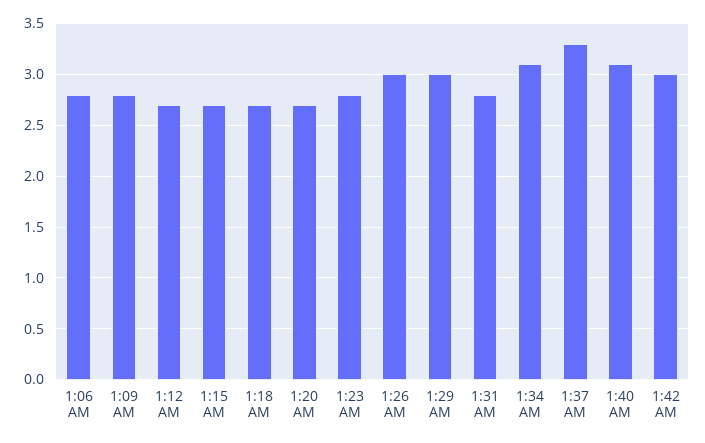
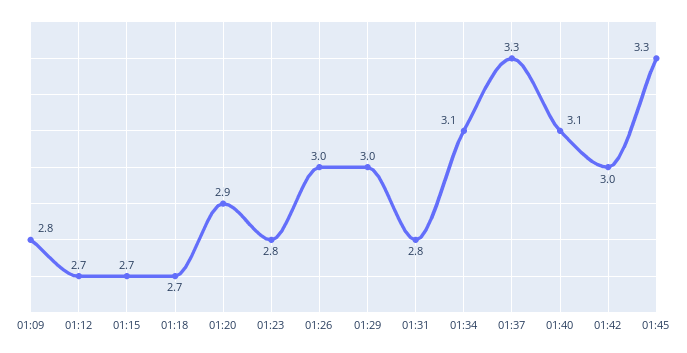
1:06 AM: 2.8 -> none
1:20 AM: 2.7 -> 2.9
01:45: none -> 3.3

